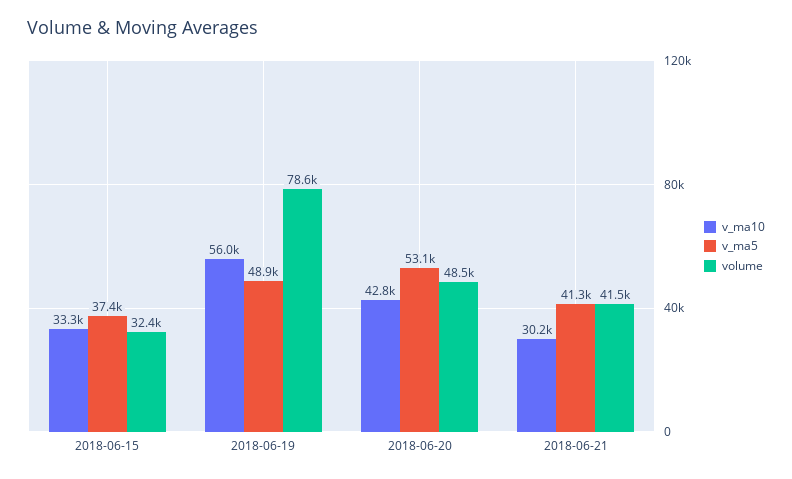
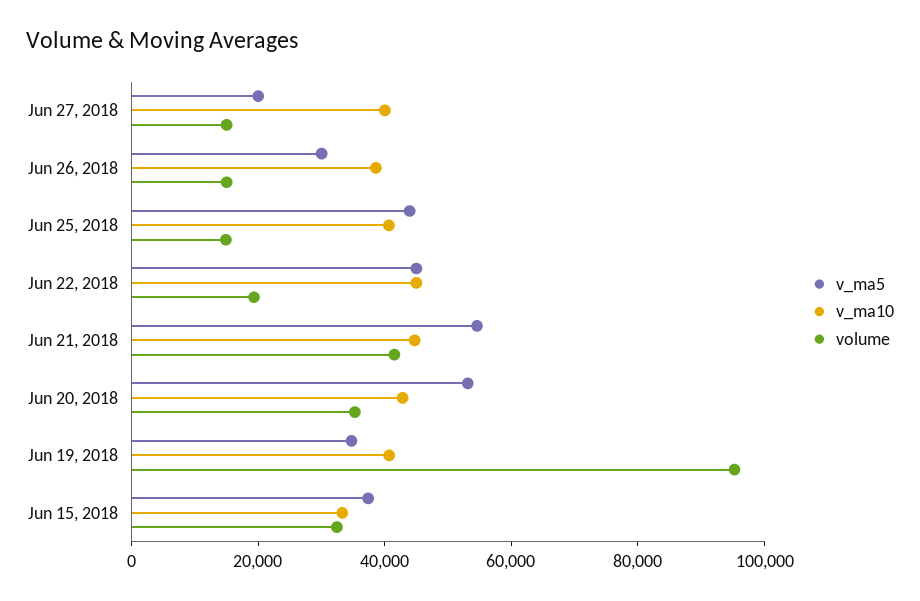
v_ma10, 2018-06-19: 56000 -> 40000
v_ma5, 2018-06-19: 48900 -> 35000
volume, 2018-06-19: 78600 -> 95000
volume, 2018-06-20: 48500 -> 35000
v_ma10, 2018-06-21: 30200 -> 45000
v_ma5, 2018-06-21: 41300 -> 55000
v_ma5, Jun 27, 2018: none -> 20000
v_ma10, Jun 27, 2018: none -> 40000
volume, Jun 27, 2018: none -> 15000
v_ma5, Jun 26, 2018: none -> 30000
v_ma10, Jun 26, 2018: none -> 40000
volume, Jun 26, 2018: none -> 15000
v_ma5, Jun 25, 2018: none -> 45000
v_ma10, Jun 25, 2018: none -> 40000
volume, Jun 25, 2018: none -> 15000
v_ma5, Jun 22, 2018: none -> 45000
v_ma10, Jun 22, 2018: none -> 45000
volume, Jun 22, 2018: none -> 20000

